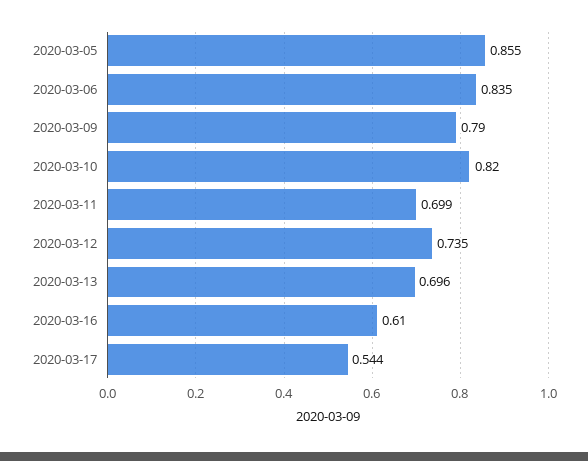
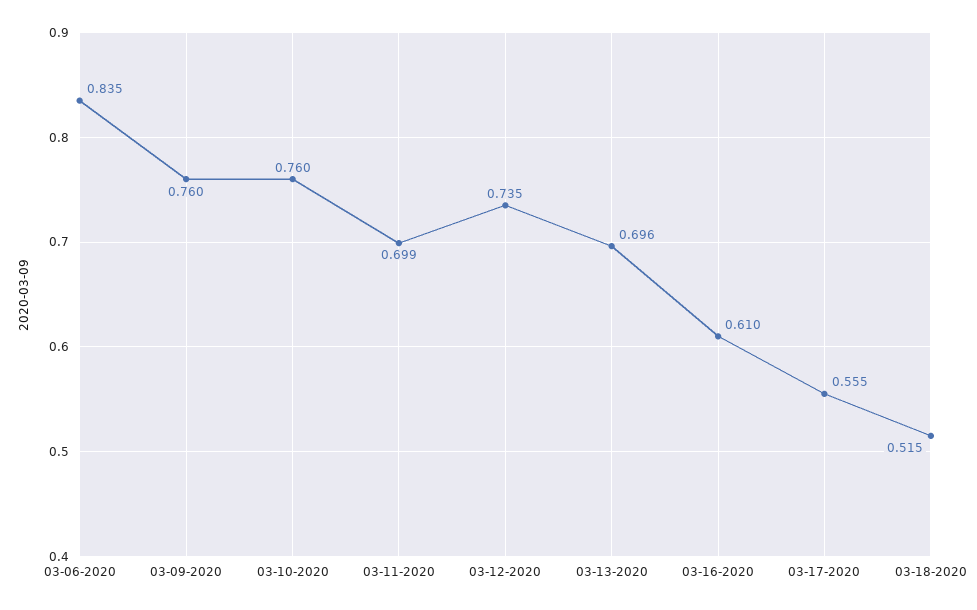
2020-03-05: 0.855 -> none
2020-03-09: 0.79 -> 0.76
2020-03-10: 0.82 -> 0.76
2020-03-17: 0.544 -> 0.555
03-18-2020: none -> 0.515

